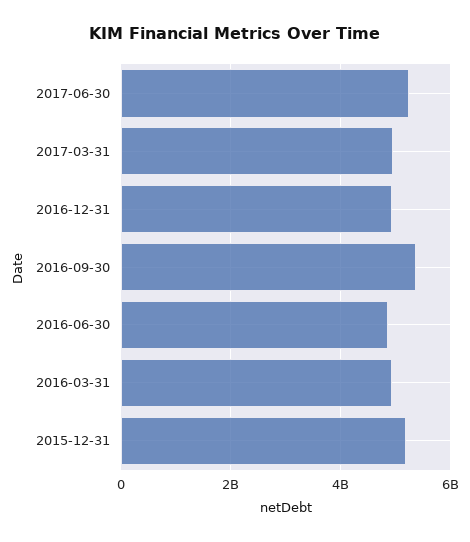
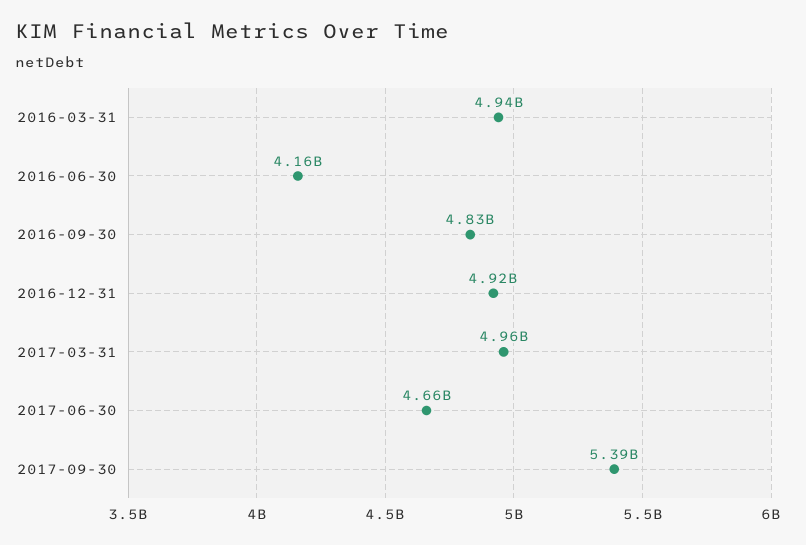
2017-06-30: 5200000000 -> 4660000000
2016-09-30: 5400000000 -> 4830000000
2016-06-30: 4800000000 -> 4160000000
2015-12-31: 5200000000 -> none
2017-09-30: none -> 5390000000

